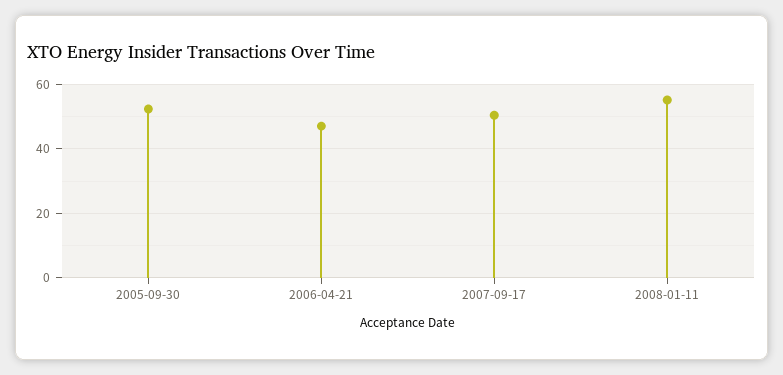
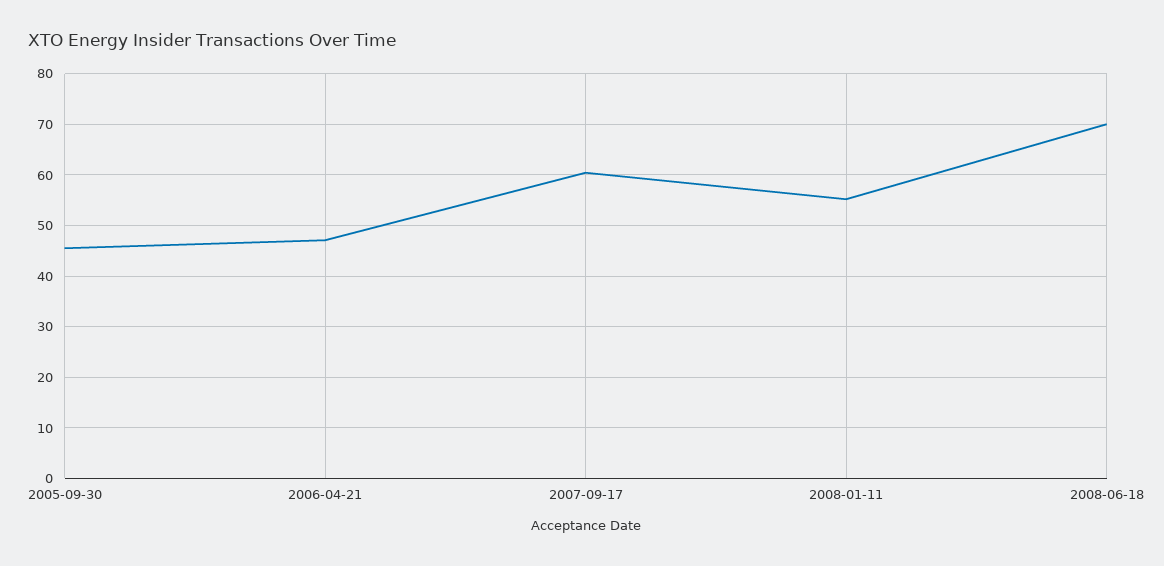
2005-09-30: 52 -> 46
2007-09-17: 50 -> 60
2008-06-18: none -> 70

